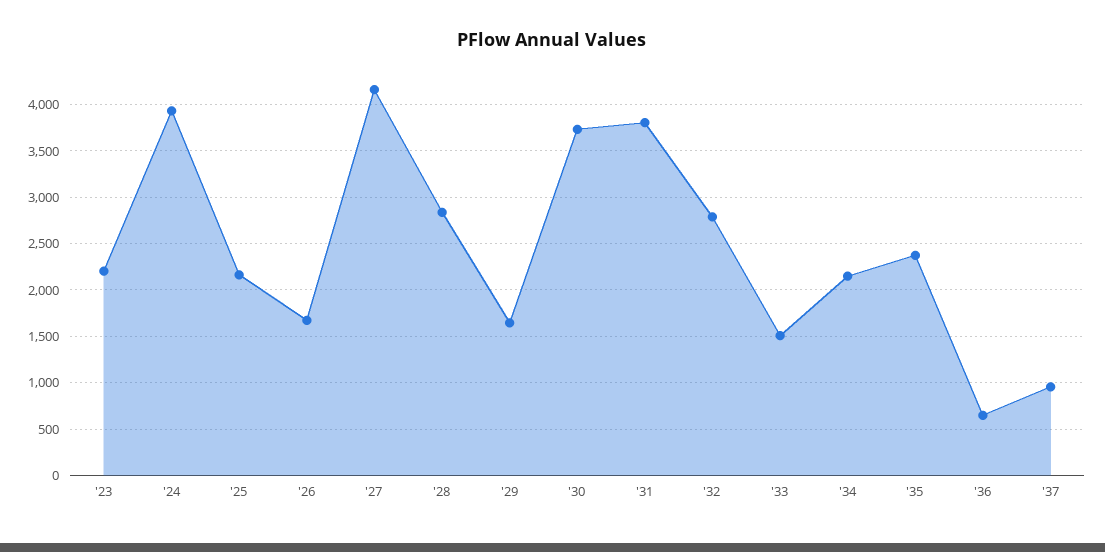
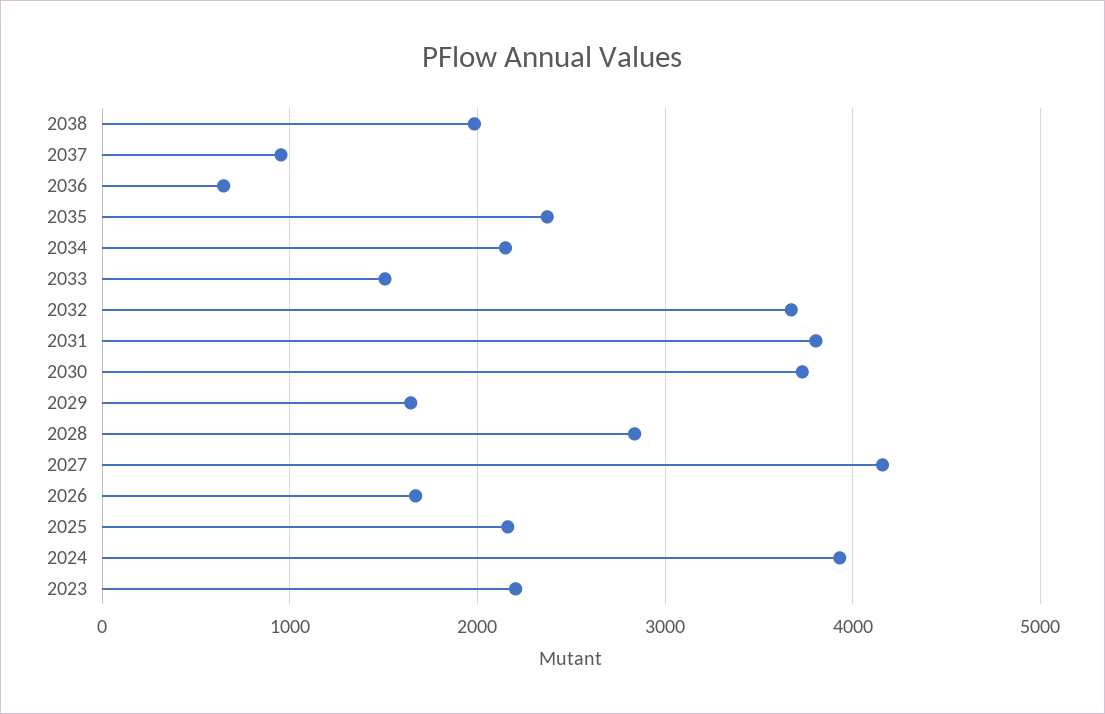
'32: 2800 -> 3700
2038: none -> 2000

